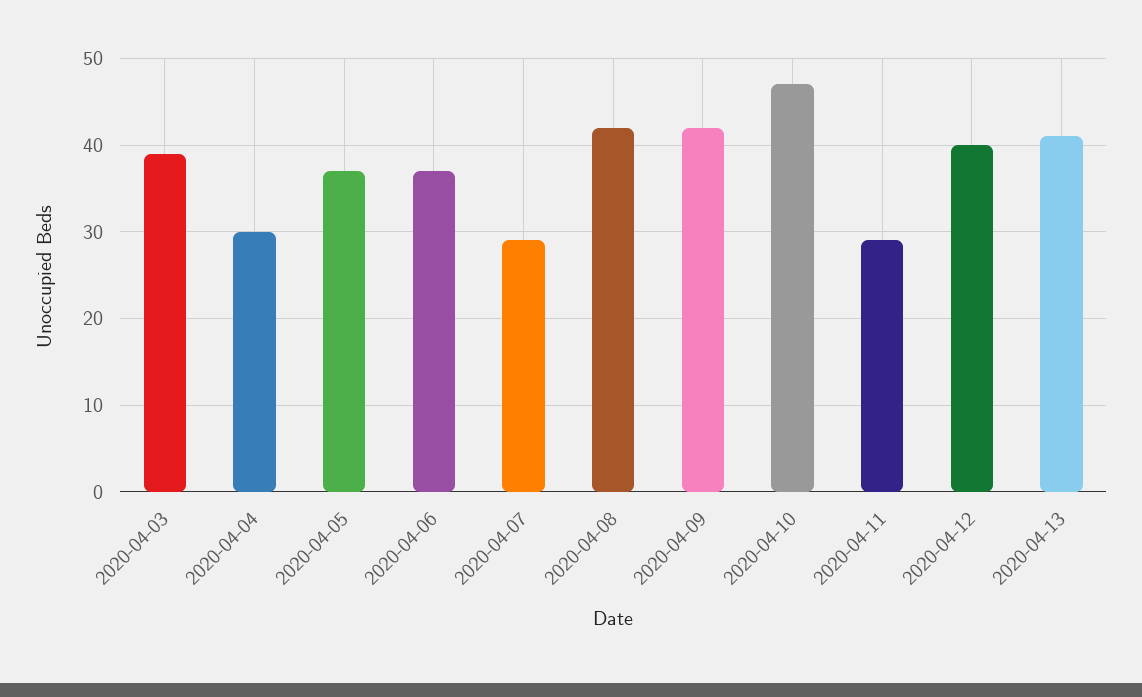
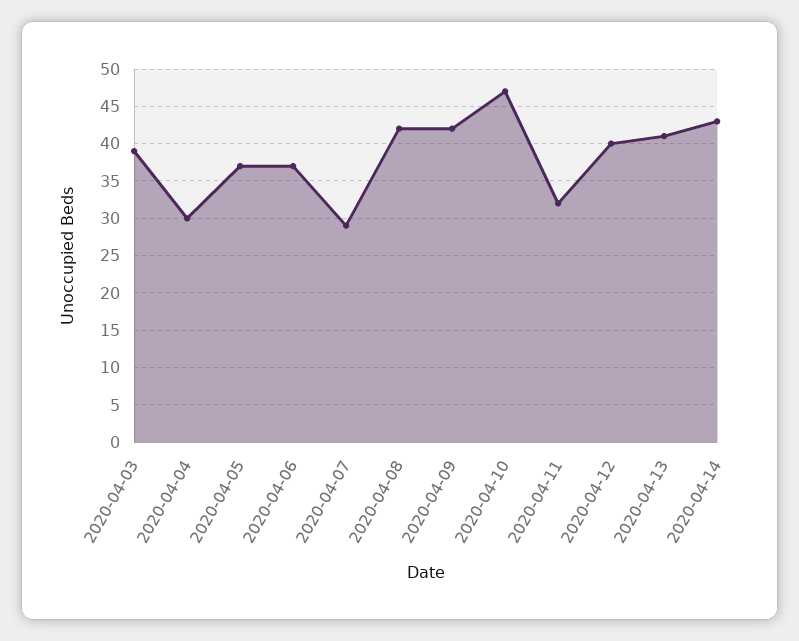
2020-04-11: 29 -> 32
2020-04-14: none -> 43

